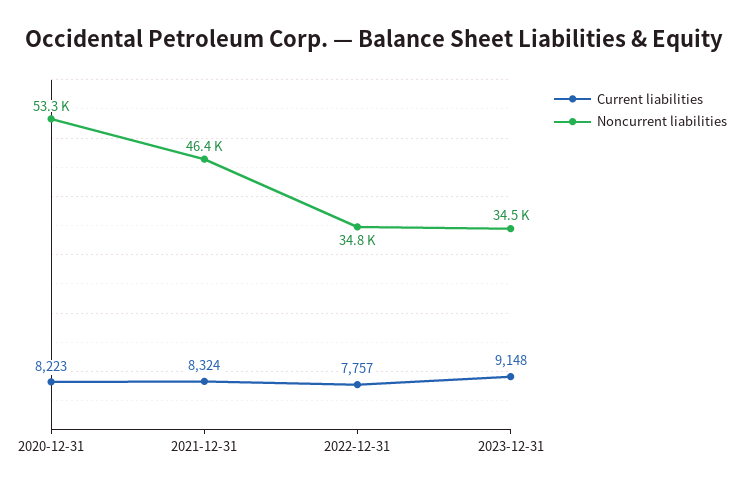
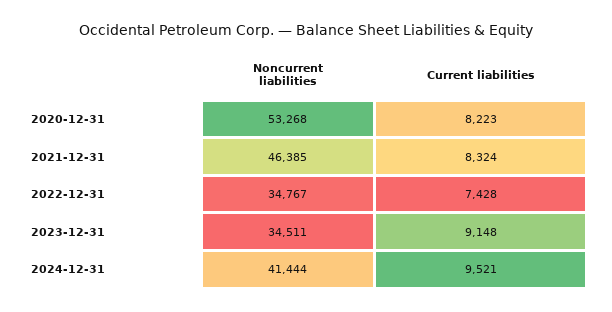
Current liabilities, 2022-12-31: 7757 -> 7428
Noncurrent liabilities, 2024-12-31: none -> 41444
Current liabilities, 2024-12-31: none -> 9521

